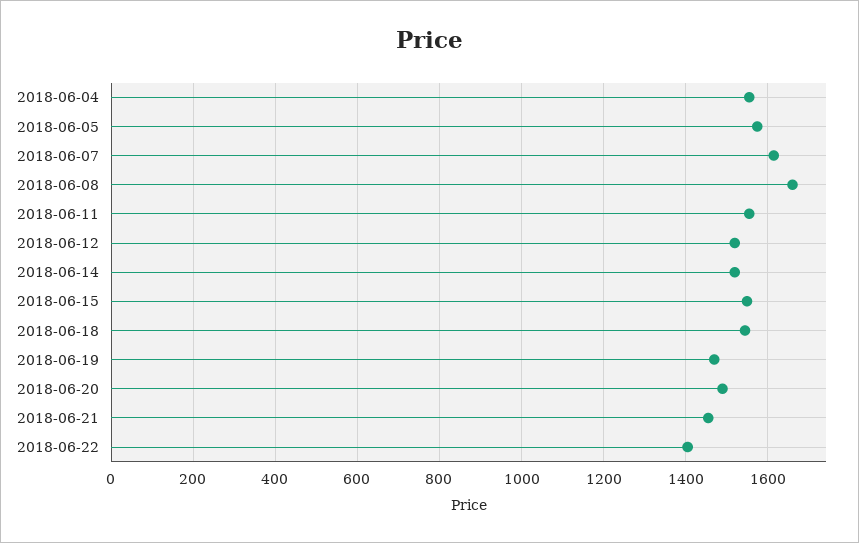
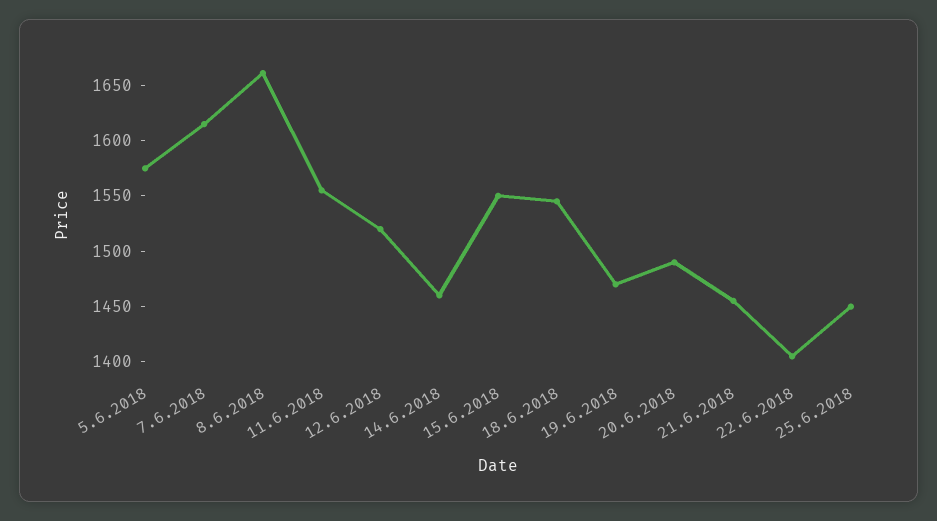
2018-06-04: 1560 -> none
2018-06-14: 1520 -> 1460
25.6.2018: none -> 1450

